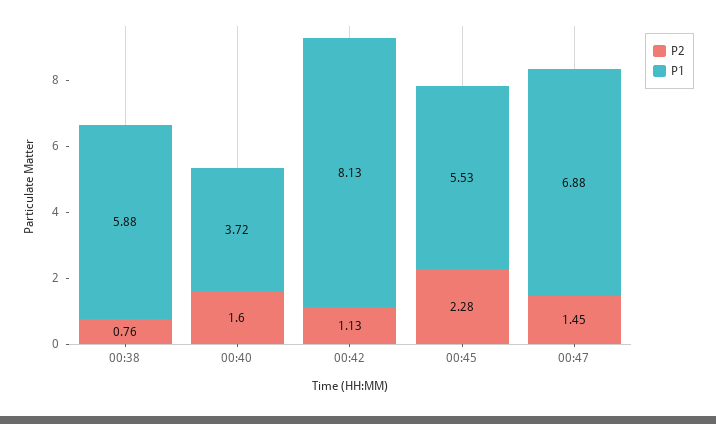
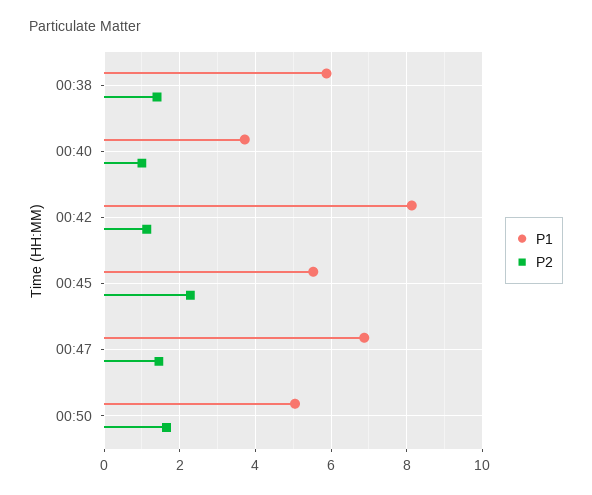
P2, 00:38: 0.76 -> 1.4
P2, 00:40: 1.6 -> 1
P1, 00:50: none -> 5
P2, 00:50: none -> 1.6

